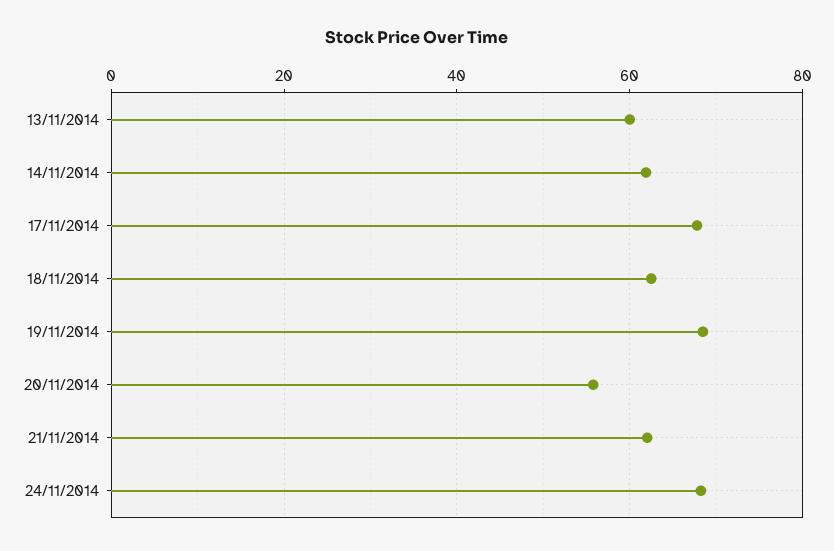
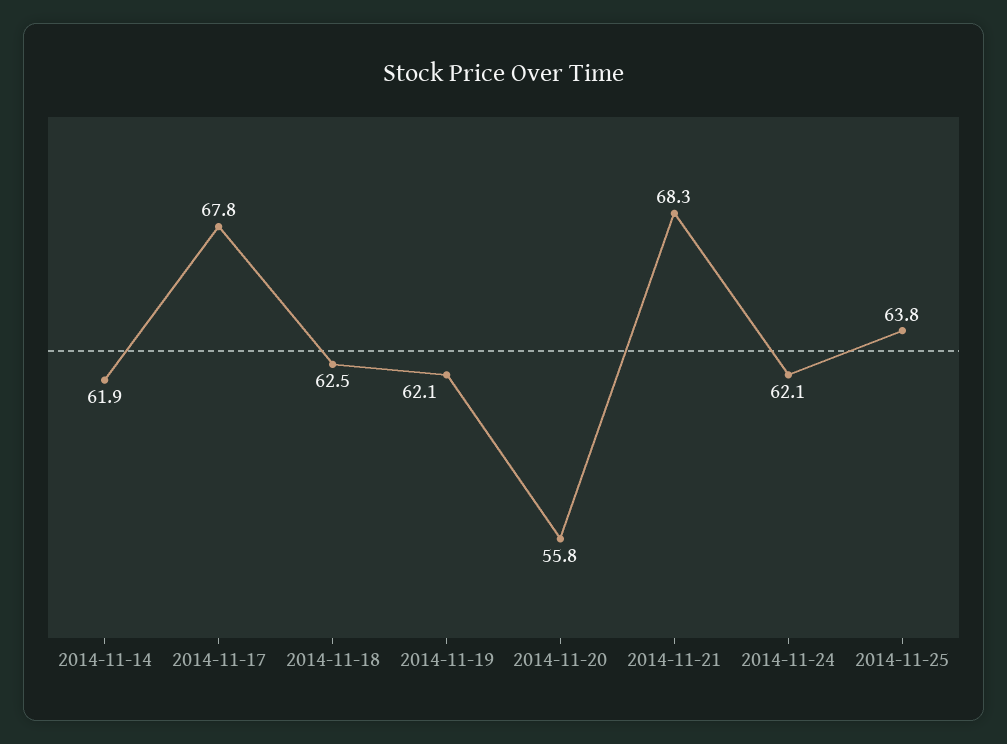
13/11/2014: 60 -> none
19/11/2014: 68 -> 62.1
21/11/2014: 62 -> 68.3
24/11/2014: 68 -> 62.1
2014-11-25: none -> 63.8

